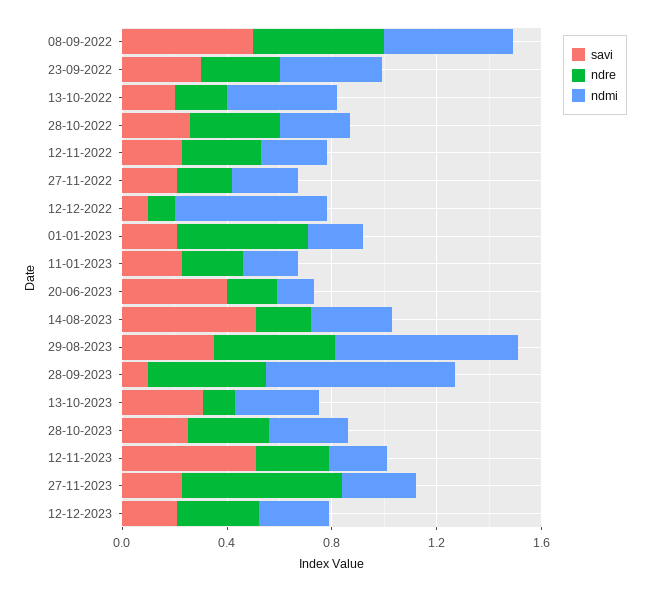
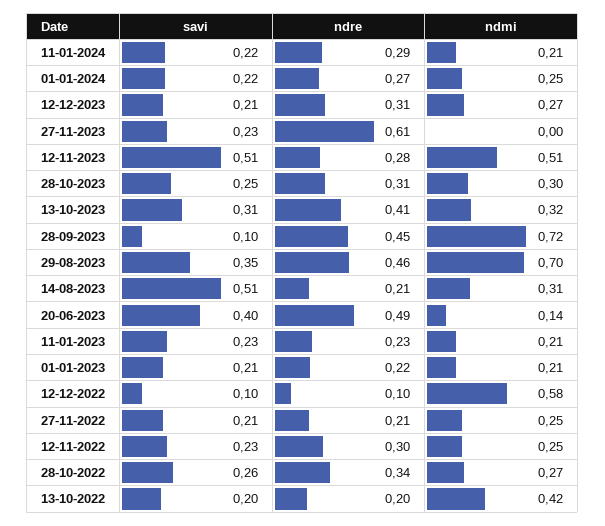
savi, 08-09-2022: 0.5 -> none
ndre, 08-09-2022: 0.5 -> none
ndmi, 08-09-2022: 0.5 -> none
savi, 23-09-2022: 0.3 -> none
ndre, 23-09-2022: 0.3 -> none
ndmi, 23-09-2022: 0.4 -> none
ndre, 01-01-2023: 0.5 -> 0.22
ndre, 20-06-2023: 0.2 -> 0.49
ndre, 13-10-2023: 0.1 -> 0.41
ndmi, 12-11-2023: 0.2 -> 0.51
ndmi, 27-11-2023: 0.3 -> 0
savi, 11-01-2024: none -> 0.22
ndre, 11-01-2024: none -> 0.29
ndmi, 11-01-2024: none -> 0.21
savi, 01-01-2024: none -> 0.22
ndre, 01-01-2024: none -> 0.27
ndmi, 01-01-2024: none -> 0.25

